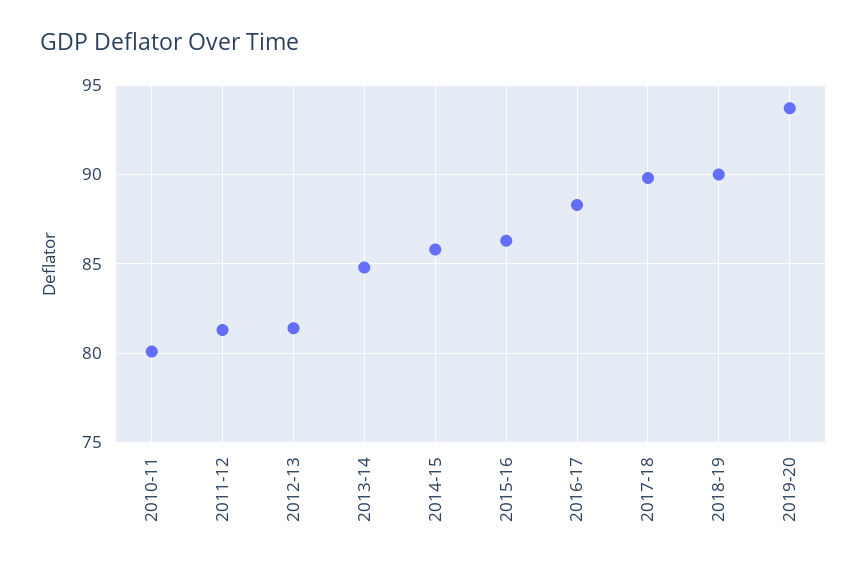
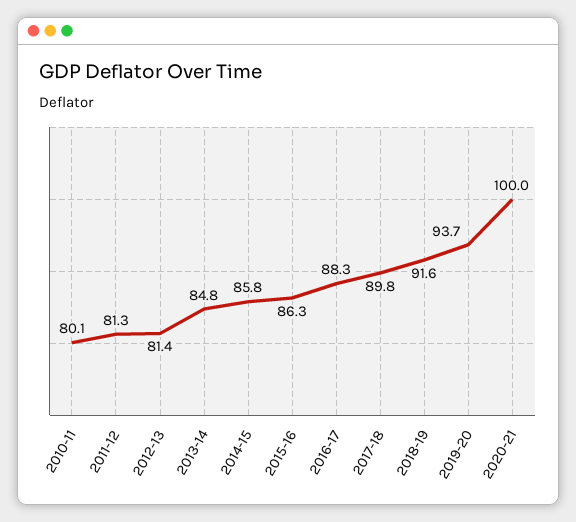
2018-19: 90 -> 91.6
2020-21: none -> 100

